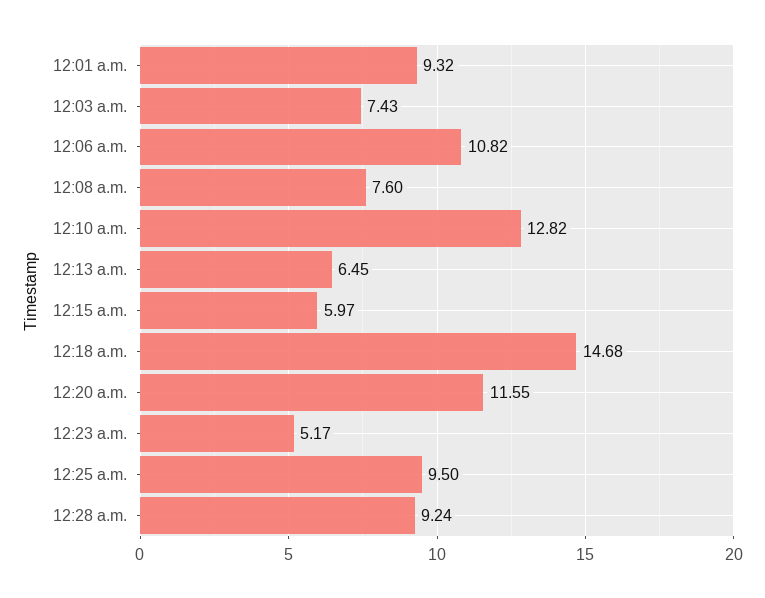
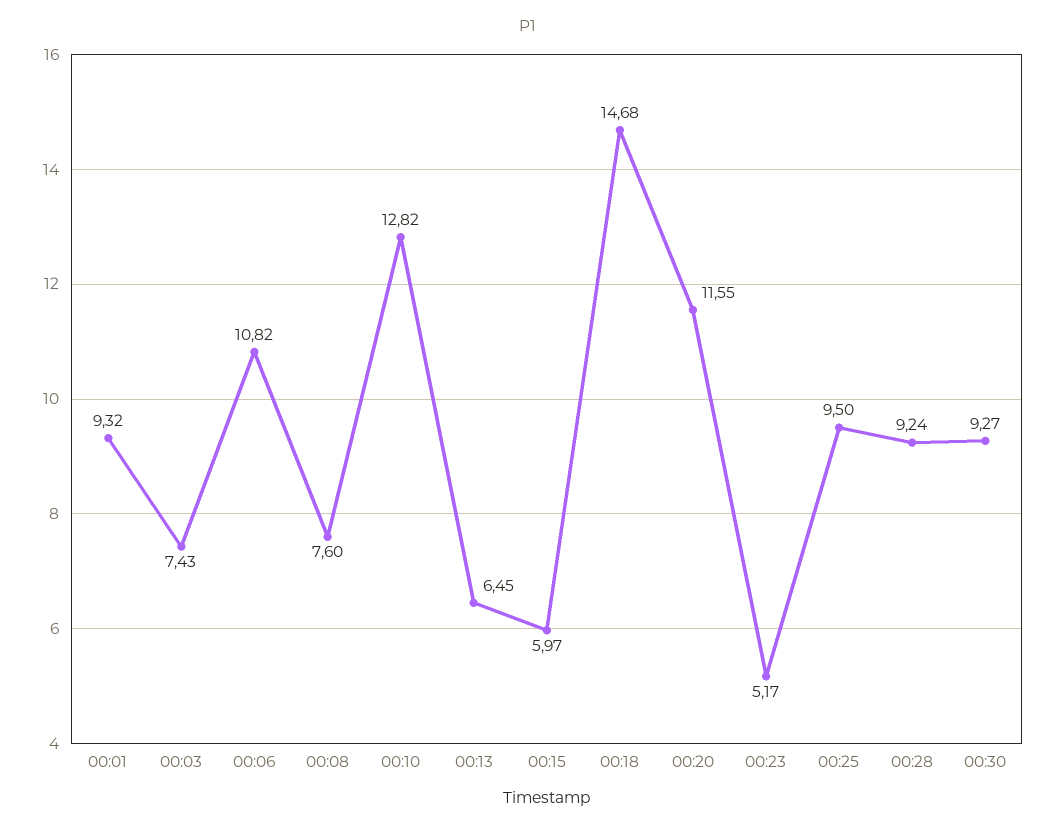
00:30: none -> 9.27

